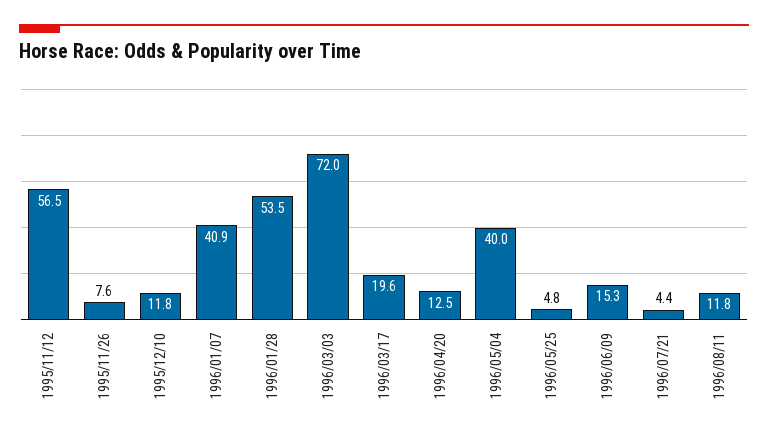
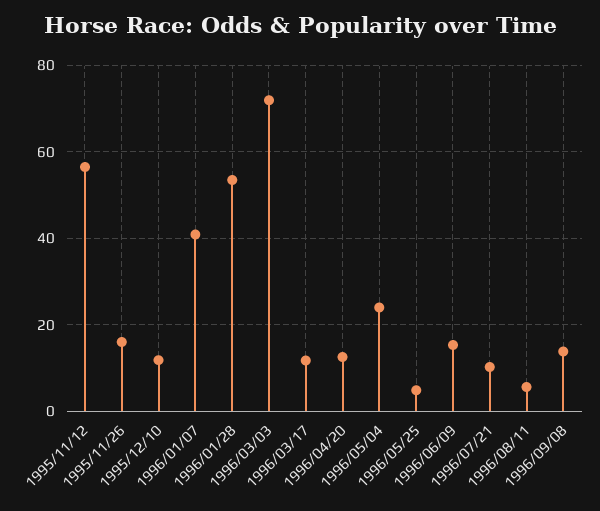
1995/11/26: 7.6 -> 16
1996/03/17: 19.6 -> 12
1996/05/04: 40 -> 24
1996/07/21: 4.4 -> 10
1996/08/11: 11.8 -> 6
1996/09/08: none -> 14

